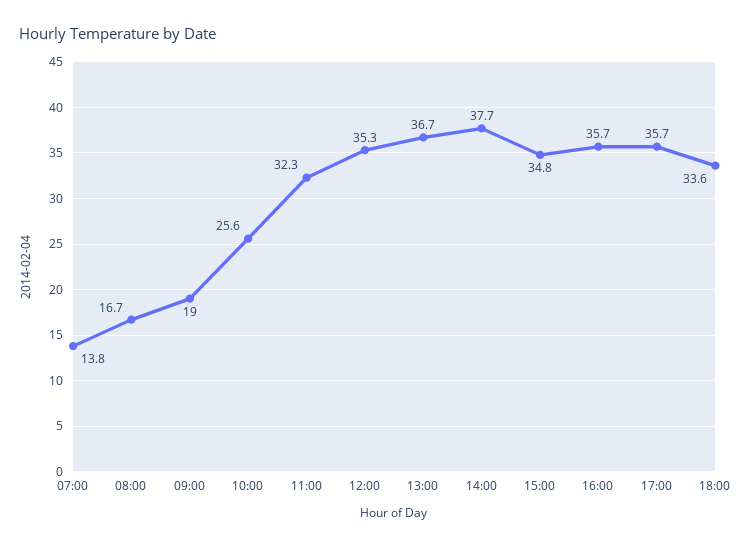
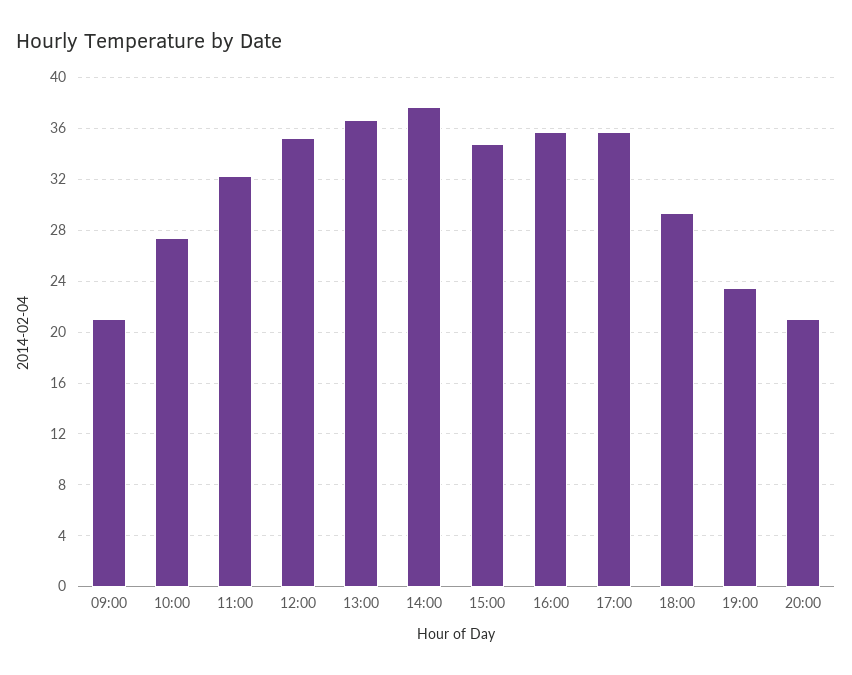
07:00: 13.8 -> none
08:00: 16.7 -> none
09:00: 19 -> 21
10:00: 25.6 -> 27.5
18:00: 33.6 -> 29.5
19:00: none -> 23.5
20:00: none -> 21

